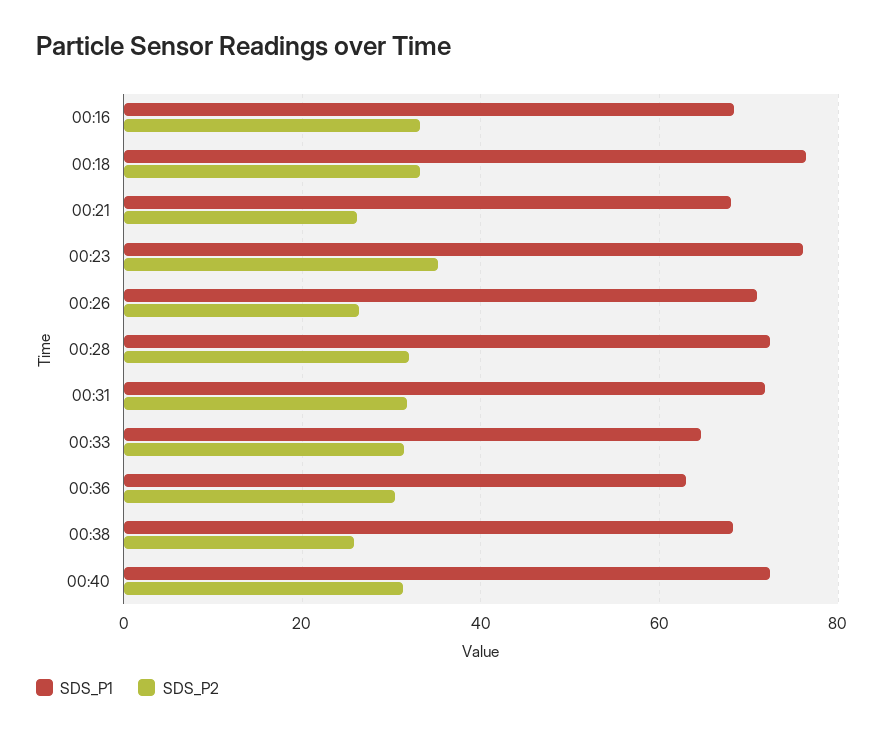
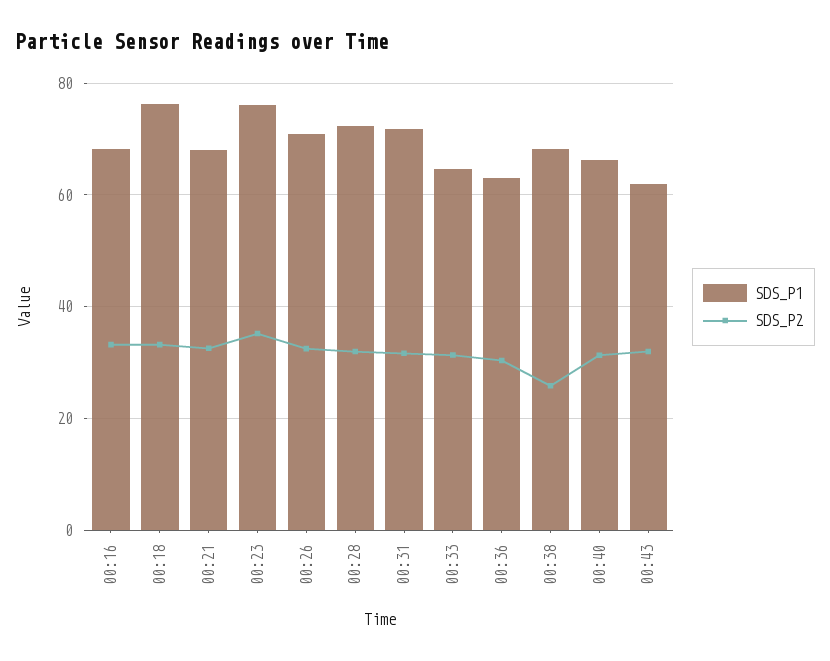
SDS_P2, 00:21: 26 -> 32
SDS_P2, 00:26: 26 -> 32
SDS_P1, 00:40: 72 -> 66
SDS_P1, 00:43: none -> 62
SDS_P2, 00:43: none -> 32

